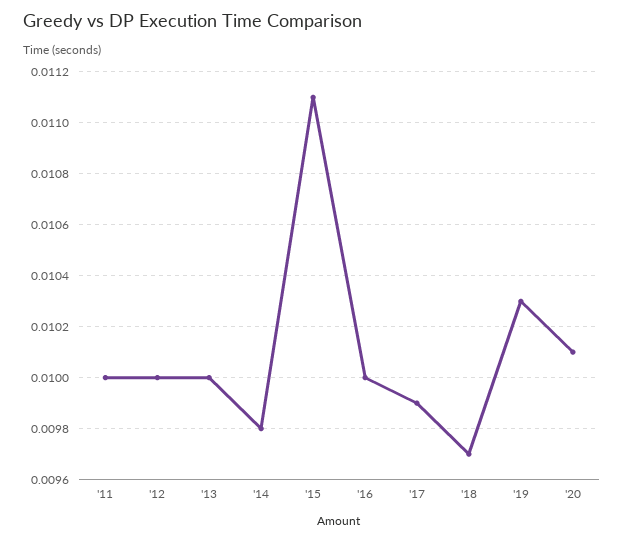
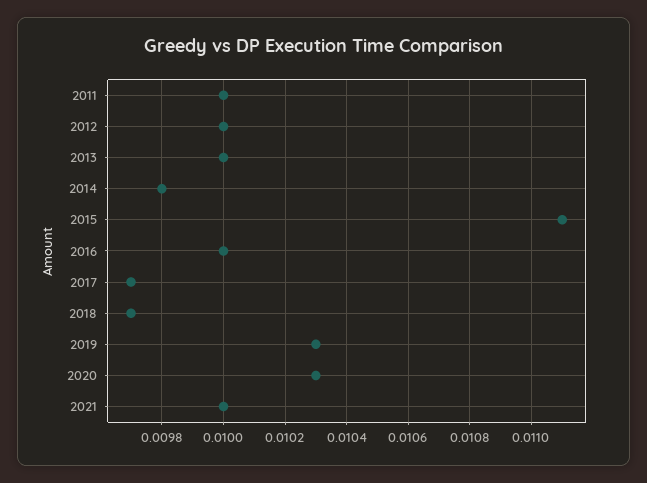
'17: 0.0099 -> 0.0097
'20: 0.0101 -> 0.0103
2021: none -> 0.01

